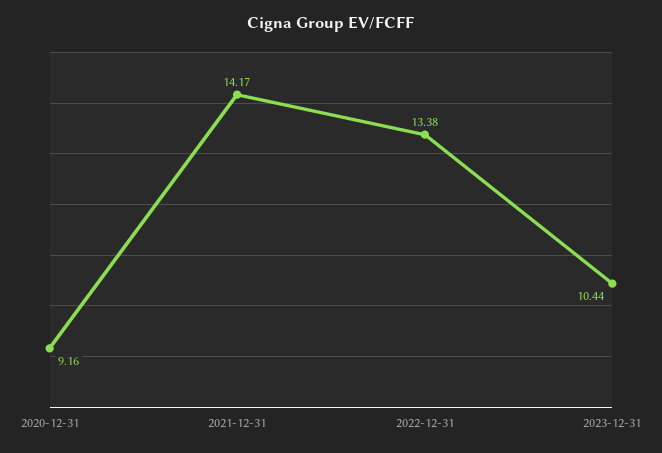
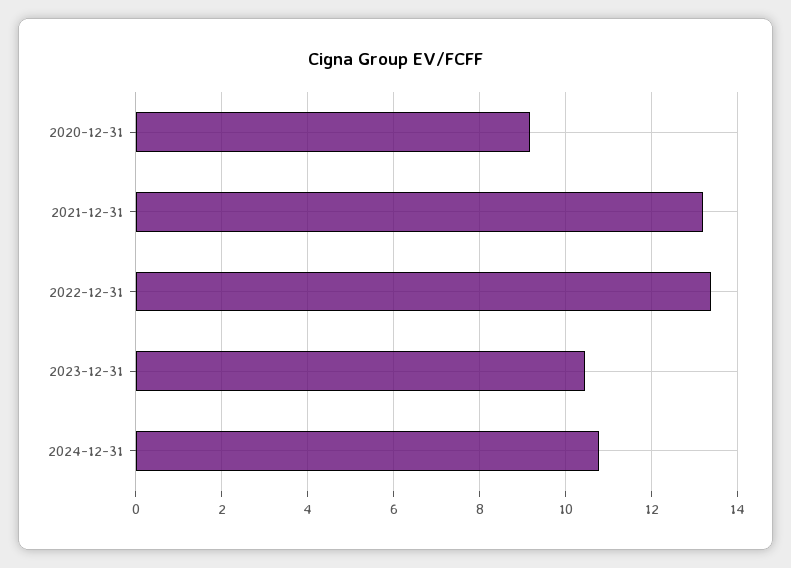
2021-12-31: 14.17 -> 13.2
2024-12-31: none -> 10.8

